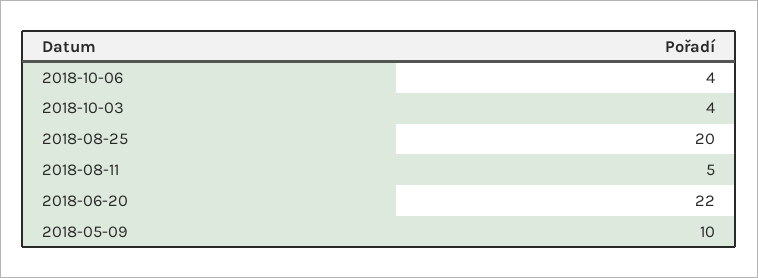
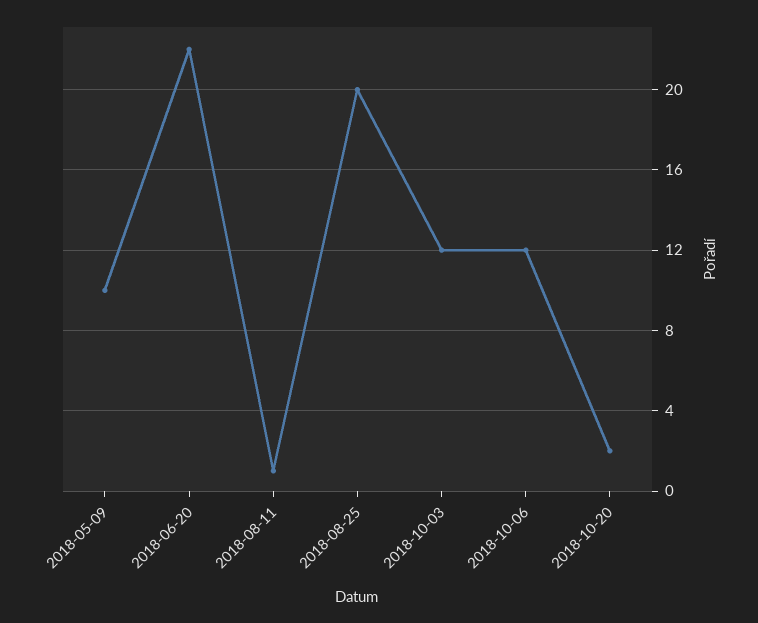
2018-10-06: 4 -> 12
2018-10-03: 4 -> 12
2018-08-11: 5 -> 1
2018-10-20: none -> 2

